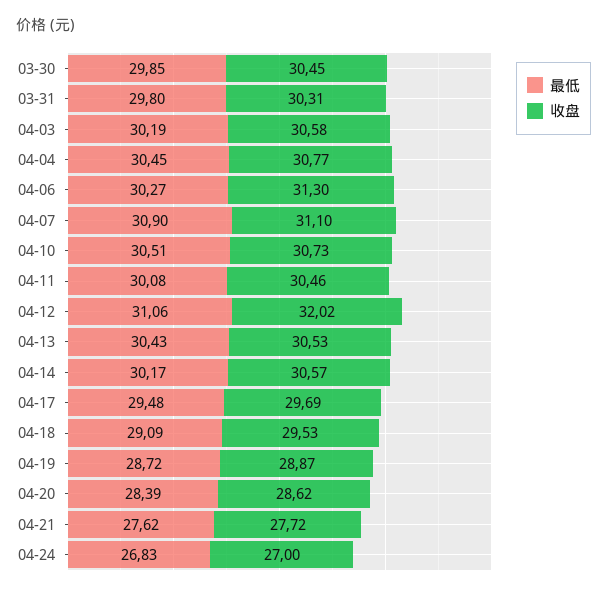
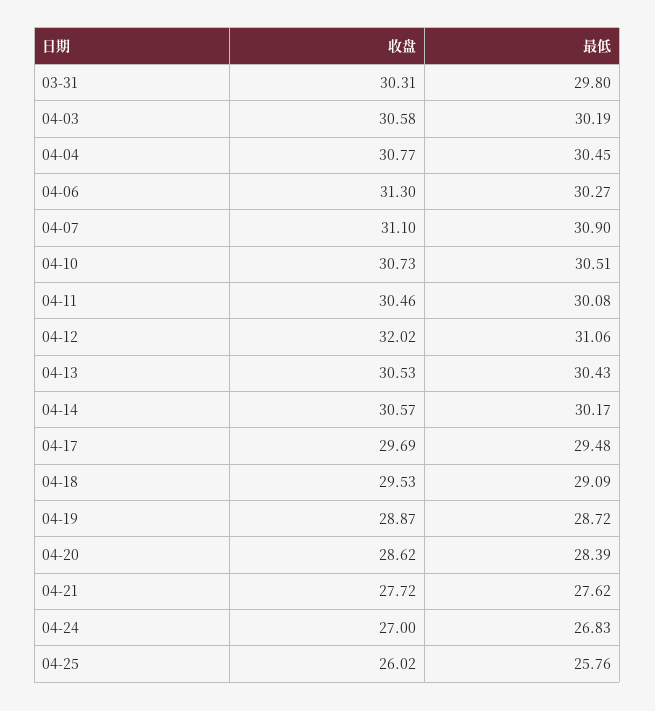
最低, 03-30: 29.85 -> none
收盘, 03-30: 30.45 -> none
收盘, 04-25: none -> 26.02
最低, 04-25: none -> 25.76

